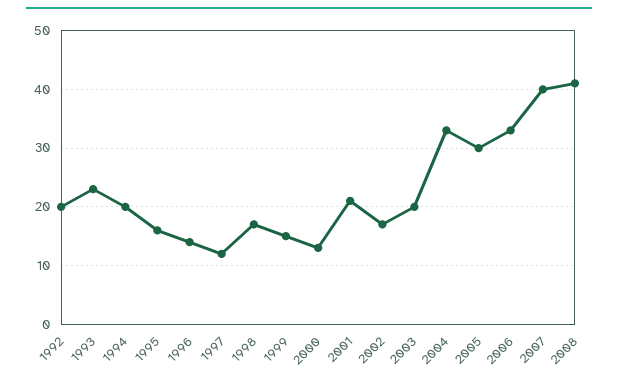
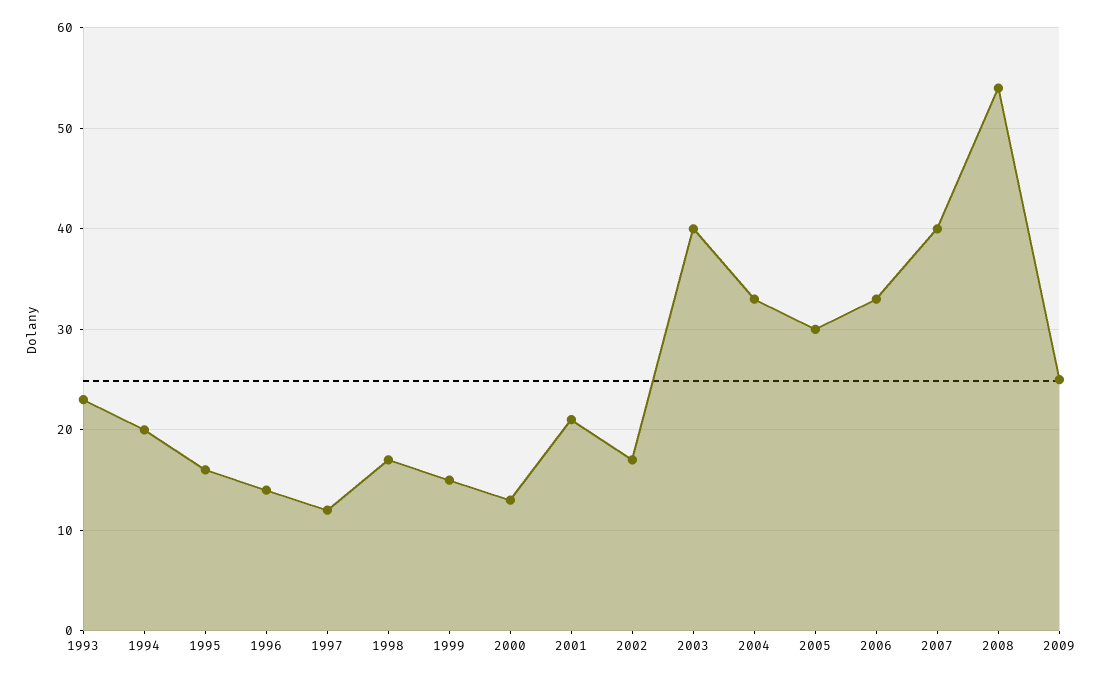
1992: 20 -> none
2003: 20 -> 40
2008: 40 -> 54
2009: none -> 25

